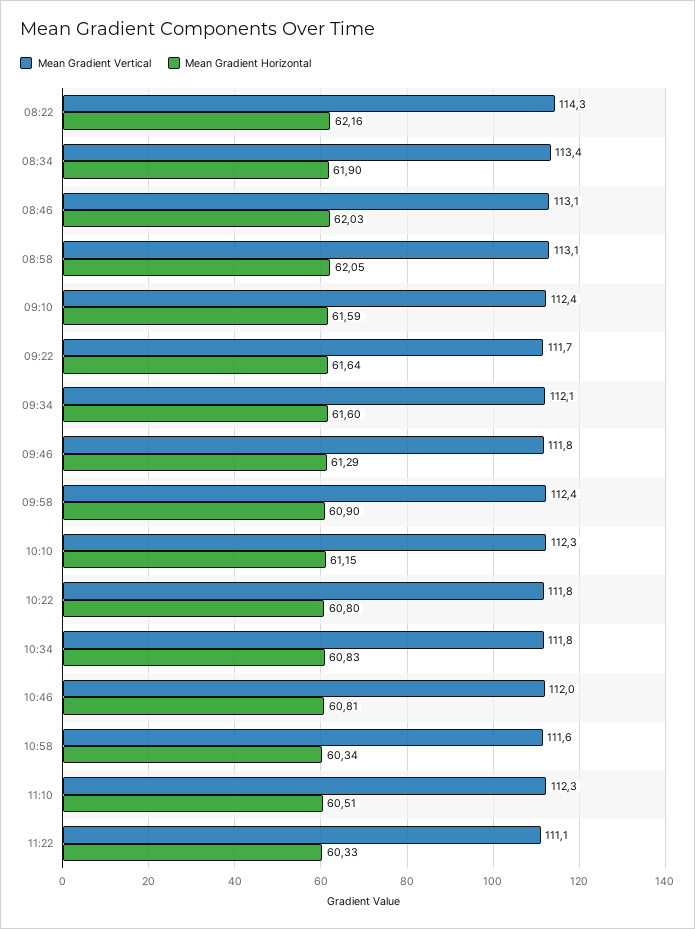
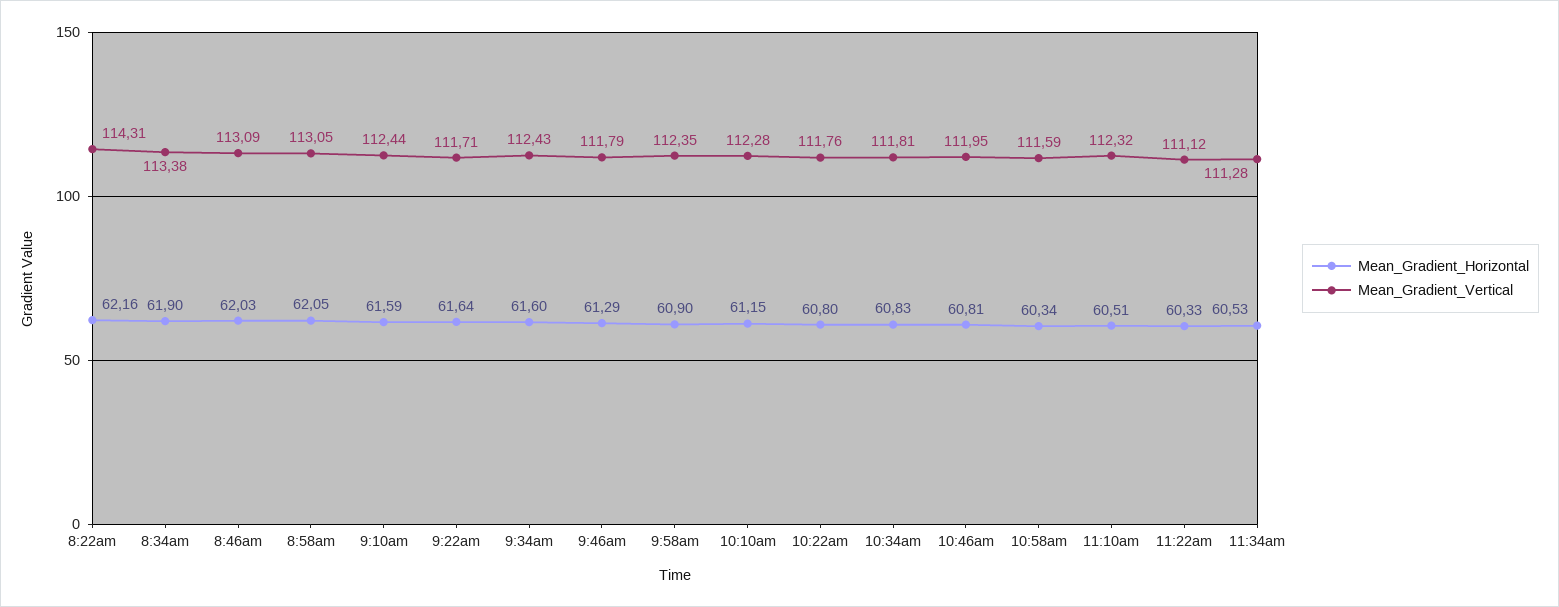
Mean Gradient Vertical, 09:34: 112.1 -> 112.43
Mean Gradient Horizontal, 11:34am: none -> 60.53
Mean Gradient Vertical, 11:34am: none -> 111.28

